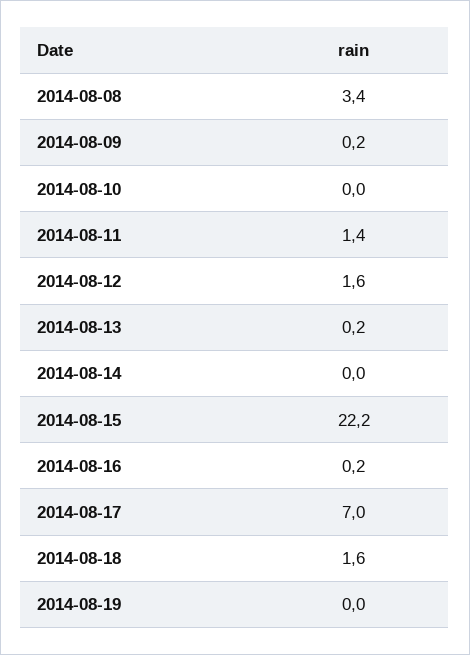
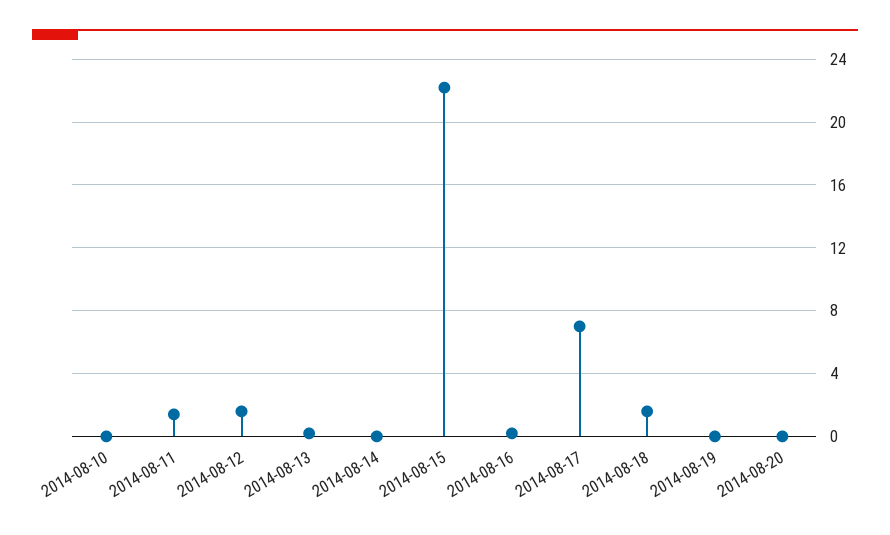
2014-08-08: 3.4 -> none
2014-08-09: 0.2 -> none
2014-08-20: none -> 0

